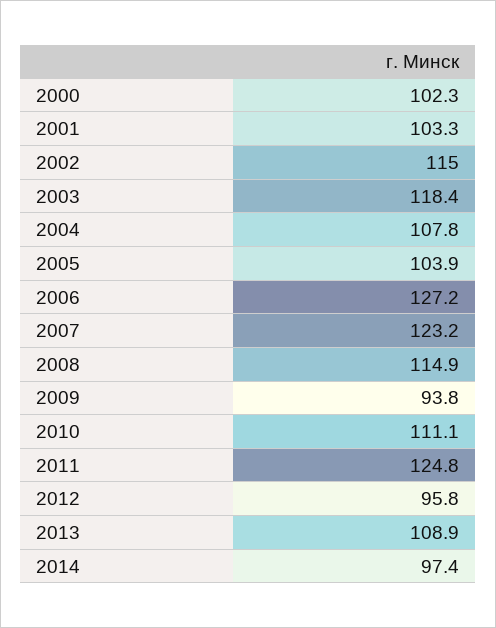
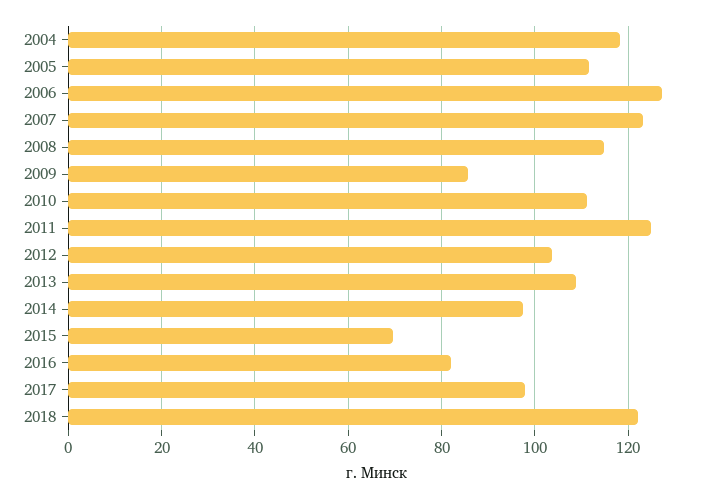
2000: 102.3 -> none
2001: 103.3 -> none
2002: 115 -> none
2003: 118.4 -> none
2004: 107.8 -> 118
2005: 103.9 -> 112
2009: 93.8 -> 86
2012: 95.8 -> 104
2015: none -> 70
2016: none -> 82
2017: none -> 98
2018: none -> 122

